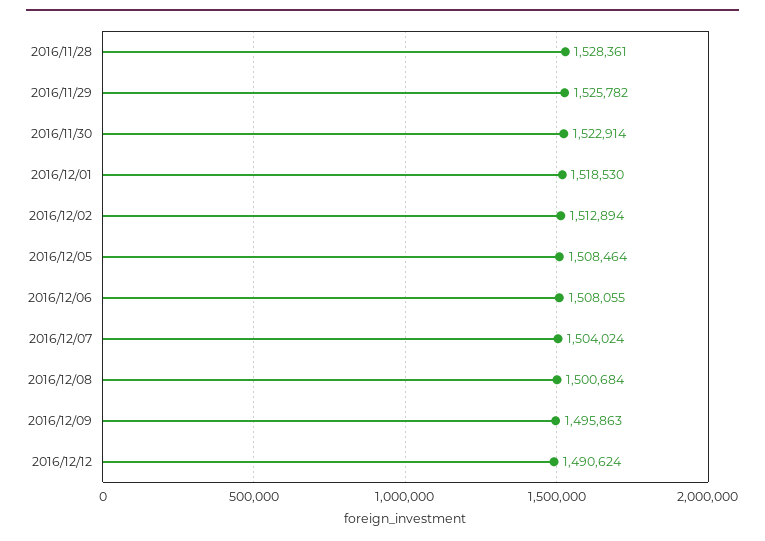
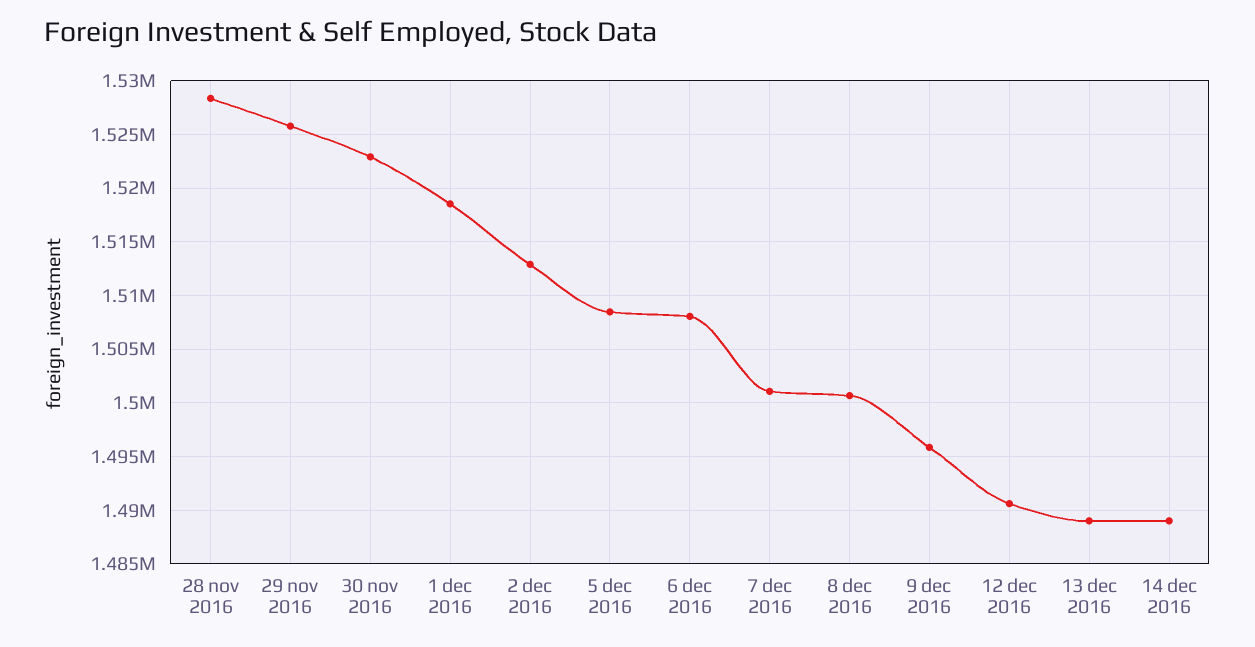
2016/12/07: 1504024 -> 1501000
13 dec 2016: none -> 1489000
14 dec 2016: none -> 1489000

